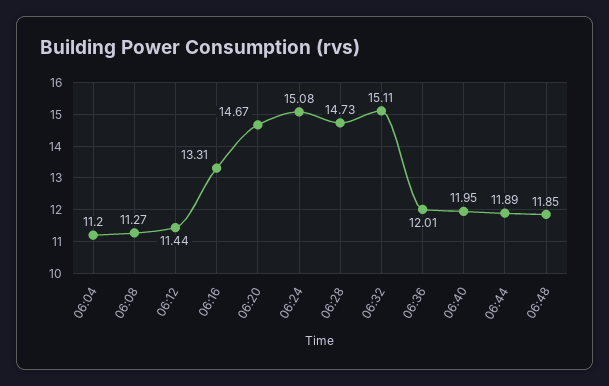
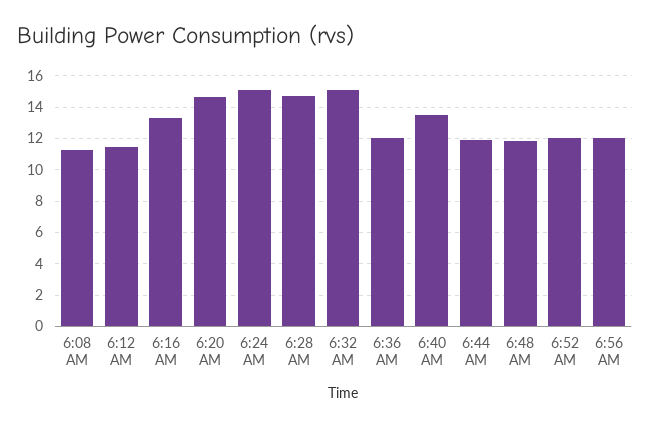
06:04: 11.2 -> none
06:40: 11.95 -> 13.5
6:52 AM: none -> 12
6:56 AM: none -> 12

